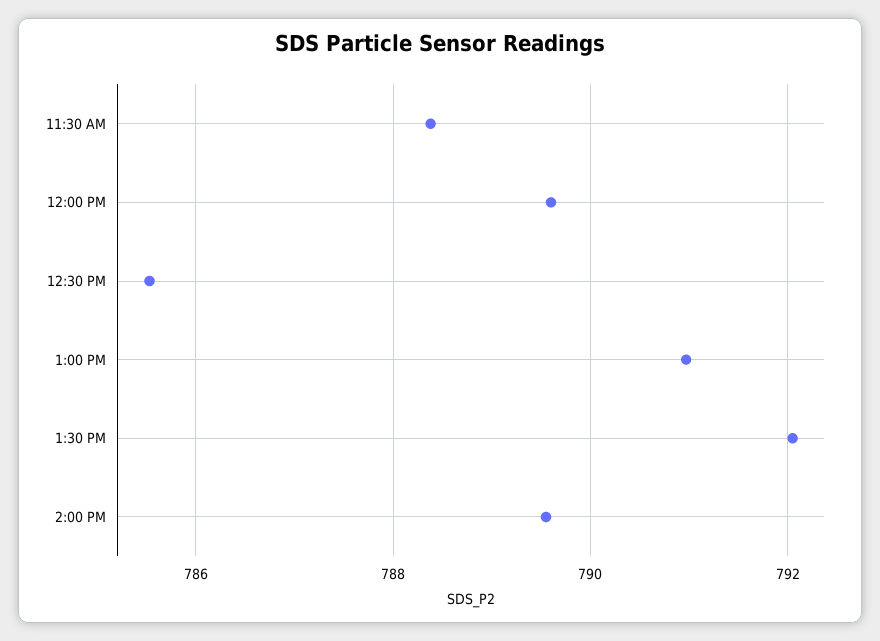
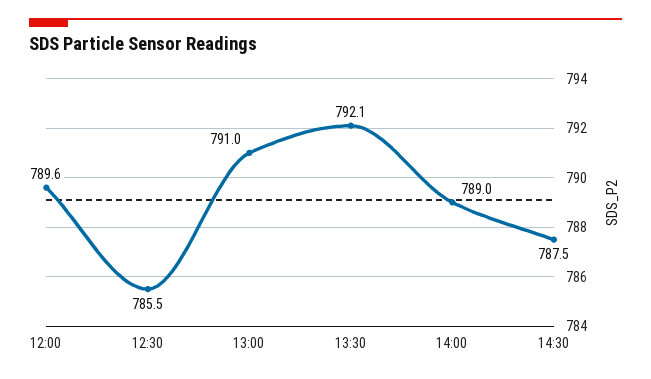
11:30 AM: 788.4 -> none
2:00 PM: 789.6 -> 789
14:30: none -> 787.5

